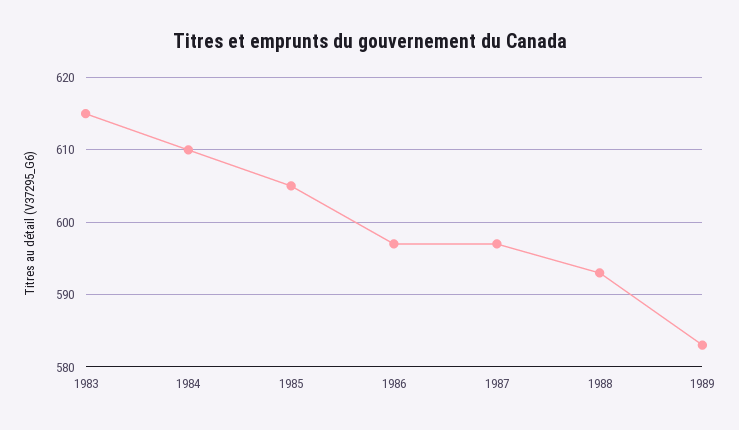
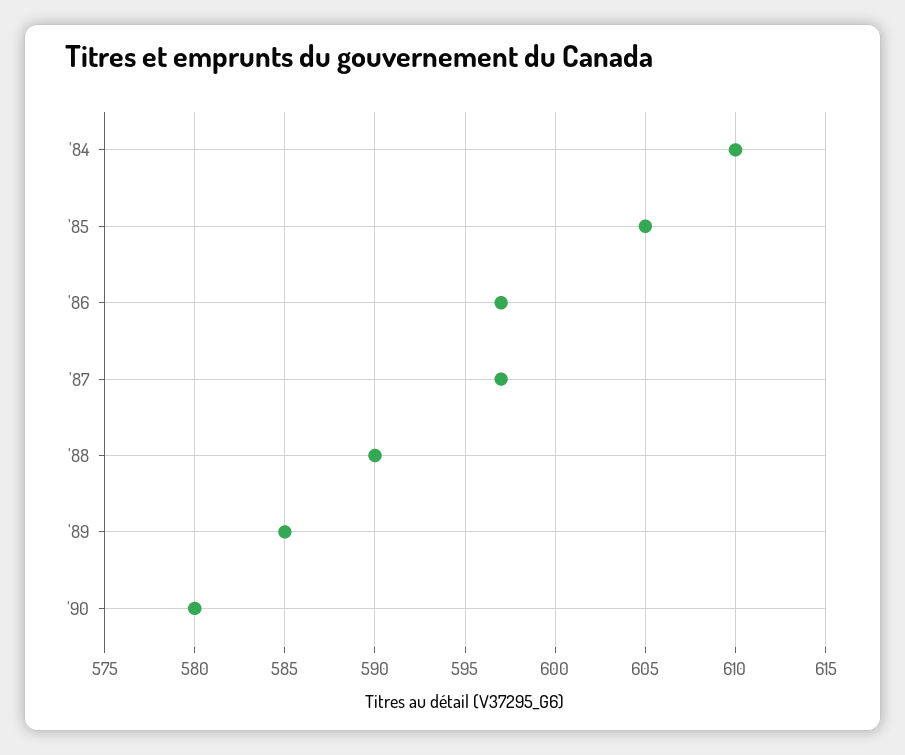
1983: 615 -> none
1988: 593 -> 590
1989: 583 -> 585
'90: none -> 580

